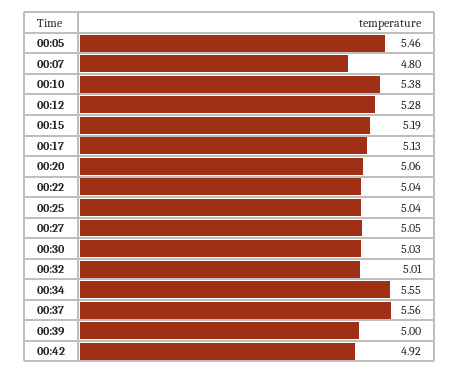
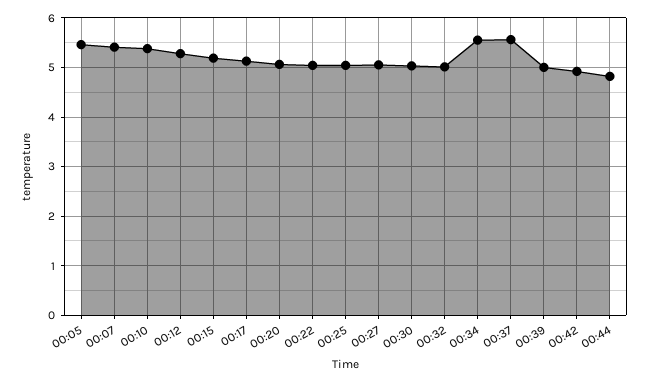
00:07: 4.8 -> 5.4
00:44: none -> 4.8

